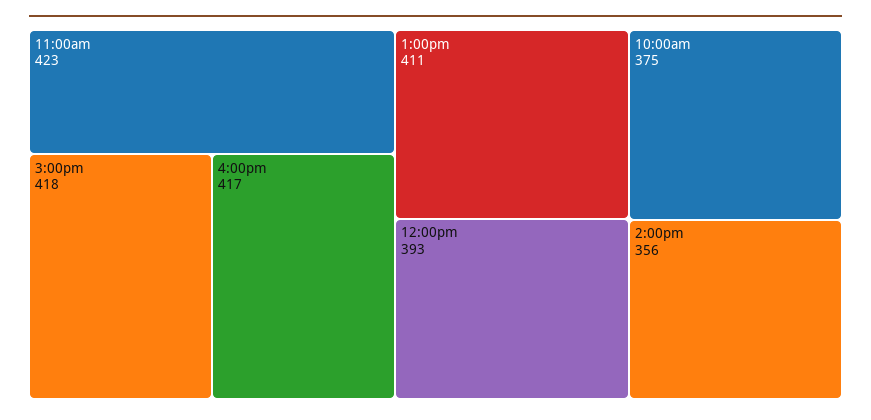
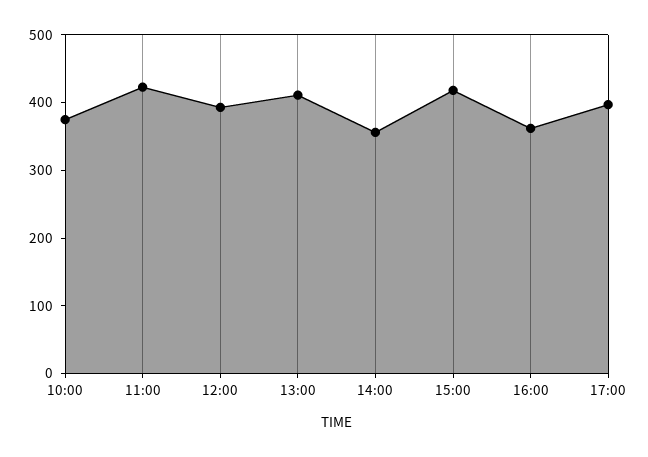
4:00pm: 417 -> 360
17:00: none -> 400

